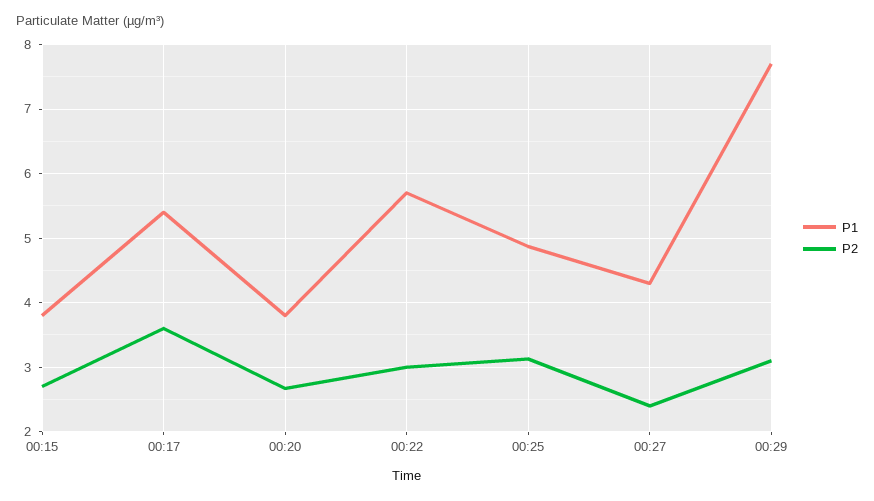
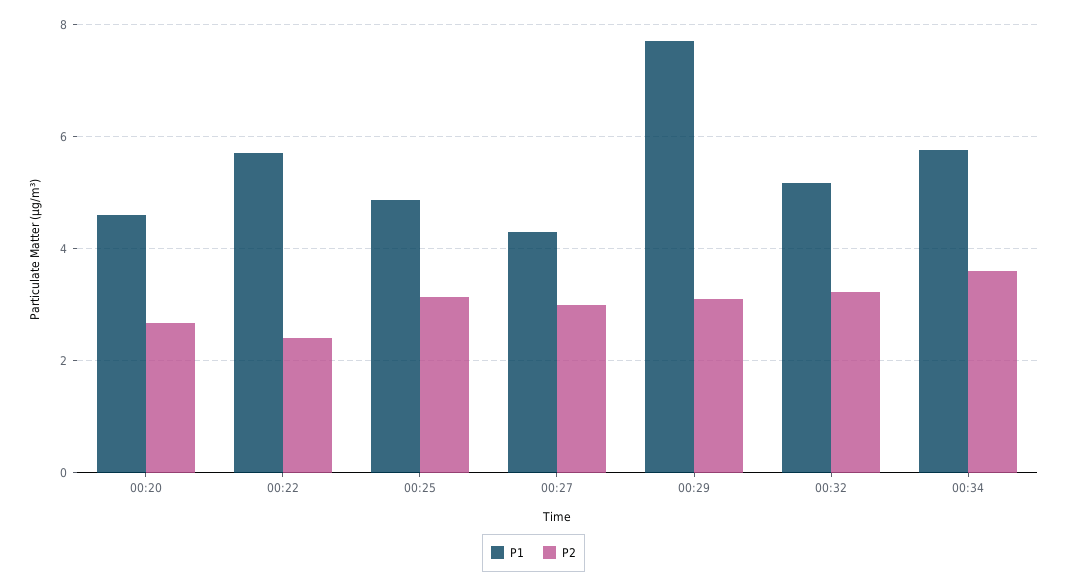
P1, 00:15: 3.8 -> none
P2, 00:15: 2.7 -> none
P1, 00:17: 5.4 -> none
P2, 00:17: 3.6 -> none
P1, 00:20: 3.8 -> 4.6
P2, 00:22: 3 -> 2.4
P2, 00:27: 2.4 -> 3
P1, 00:32: none -> 5.2
P2, 00:32: none -> 3.2
P1, 00:34: none -> 5.8
P2, 00:34: none -> 3.6

